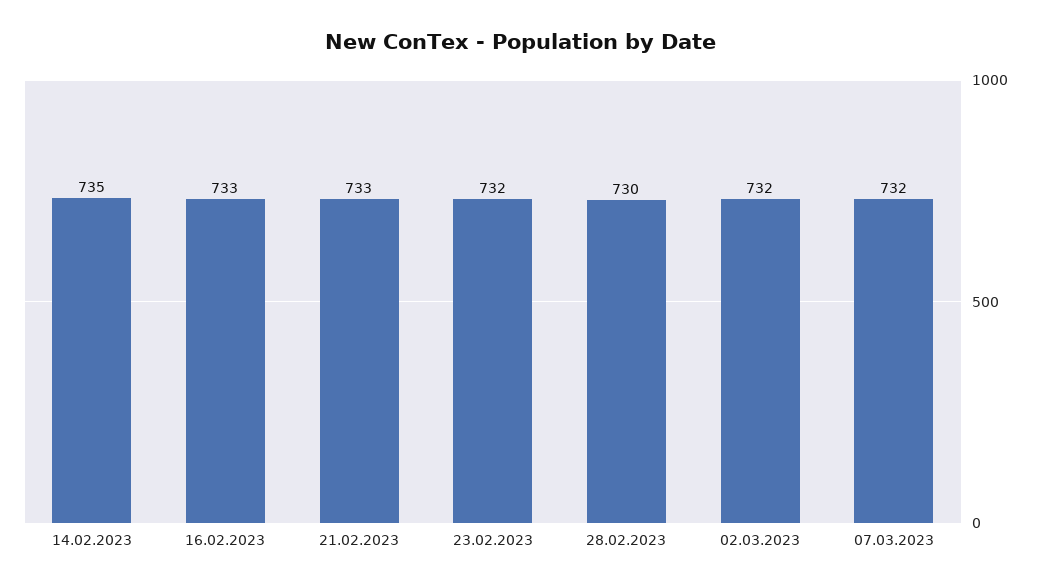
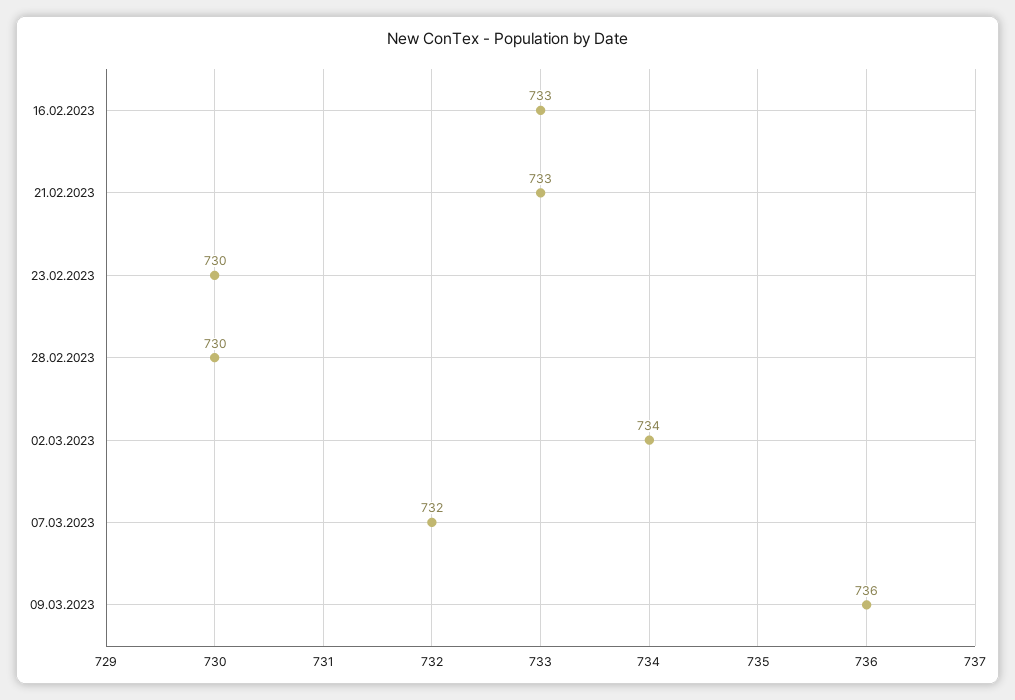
14.02.2023: 735 -> none
23.02.2023: 732 -> 730
02.03.2023: 732 -> 734
09.03.2023: none -> 736

